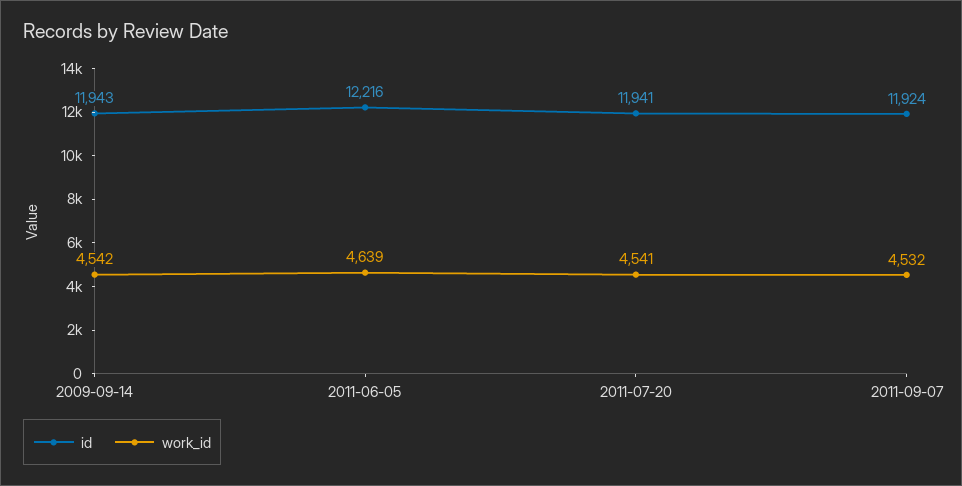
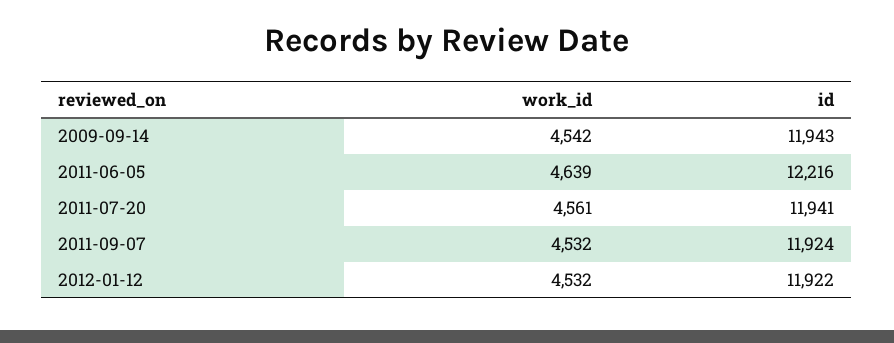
work_id, 2011-07-20: 4541 -> 4561
work_id, 2012-01-12: none -> 4532
id, 2012-01-12: none -> 11922

